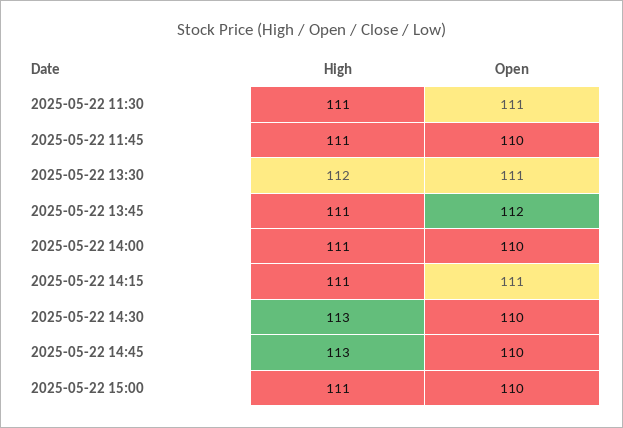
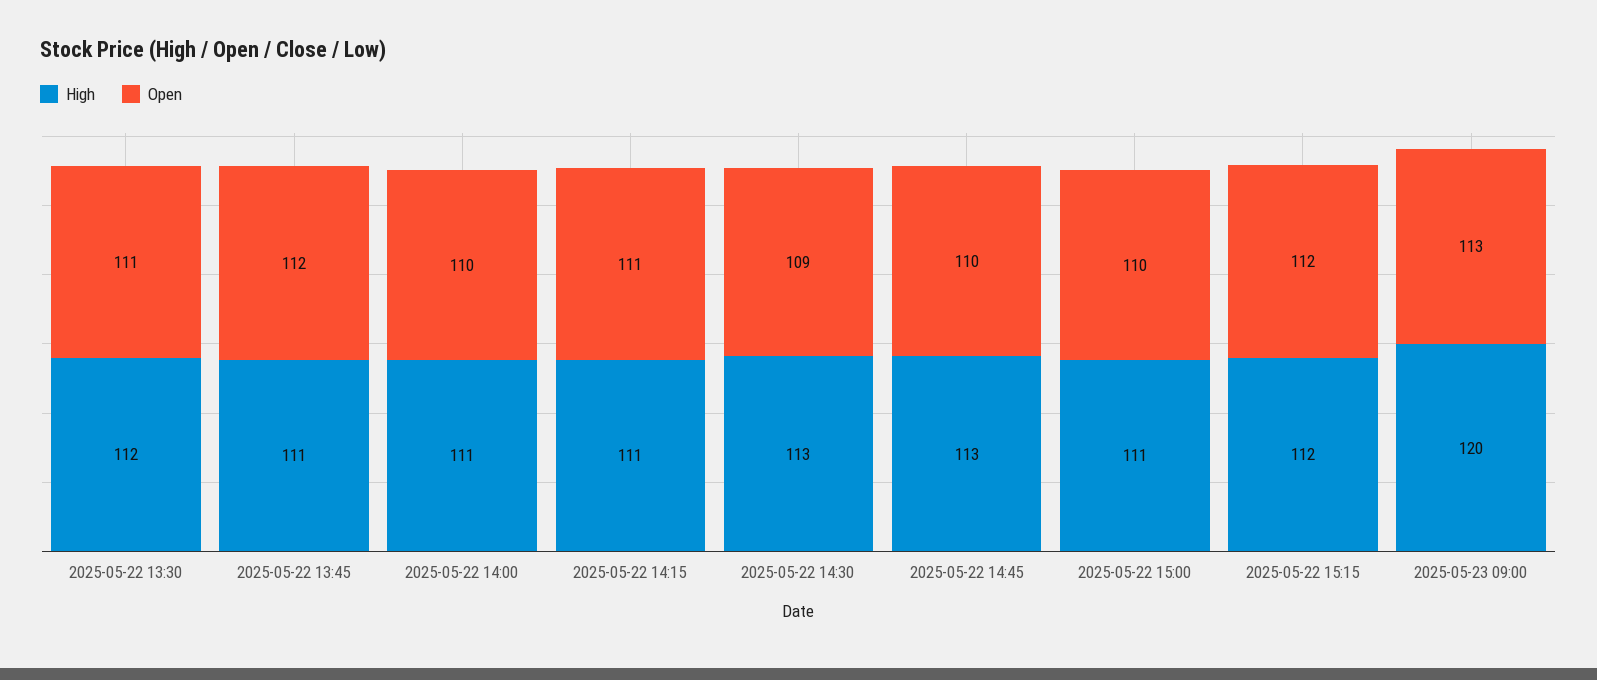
High, 2025-05-22 11:30: 111 -> none
Open, 2025-05-22 11:30: 111 -> none
High, 2025-05-22 11:45: 111 -> none
Open, 2025-05-22 11:45: 110 -> none
Open, 2025-05-22 14:30: 110 -> 109
High, 2025-05-22 15:15: none -> 112
Open, 2025-05-22 15:15: none -> 112
High, 2025-05-23 09:00: none -> 120
Open, 2025-05-23 09:00: none -> 113

